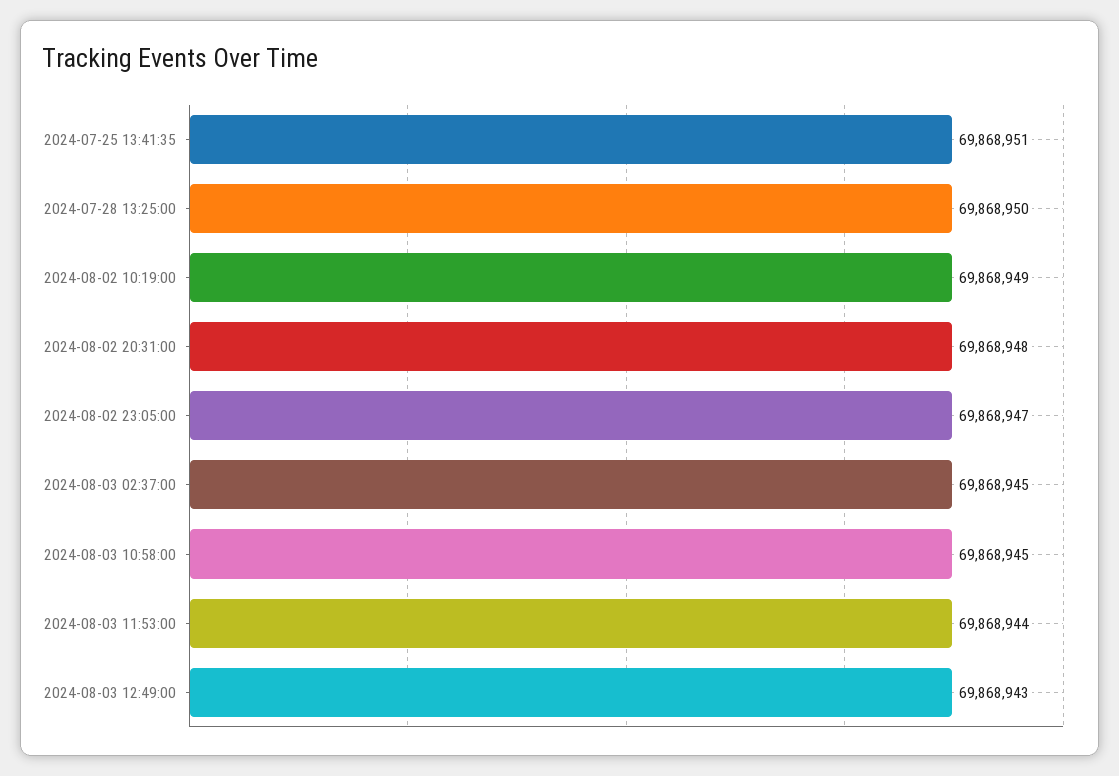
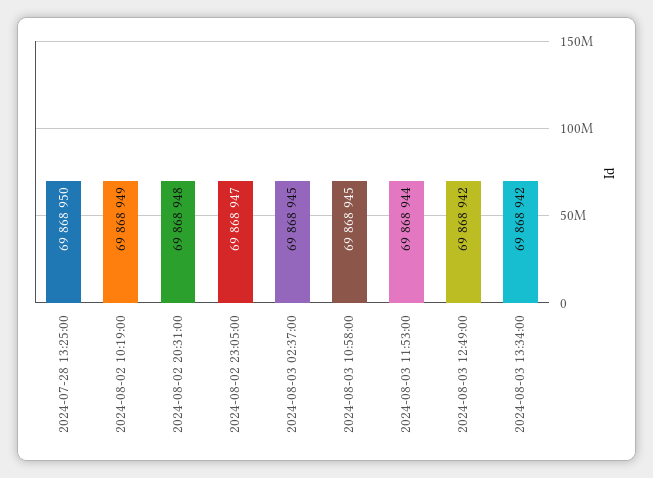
2024-07-25 13:41:35: 69868951 -> none
2024-08-03 12:49:00: 69868943 -> 69868942
2024-08-03 13:34:00: none -> 69868942

